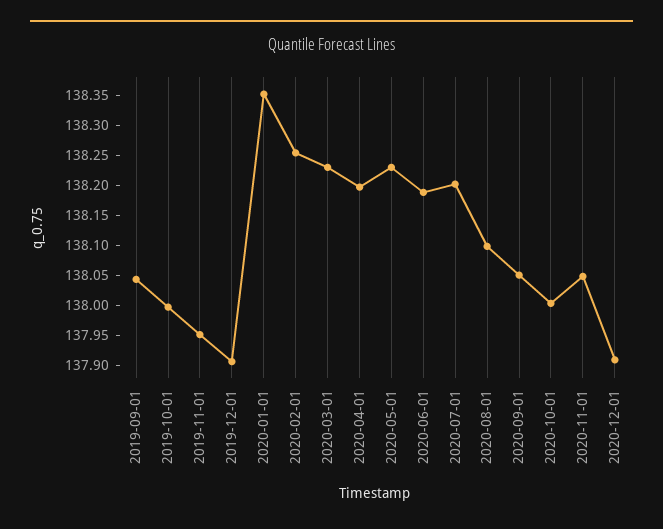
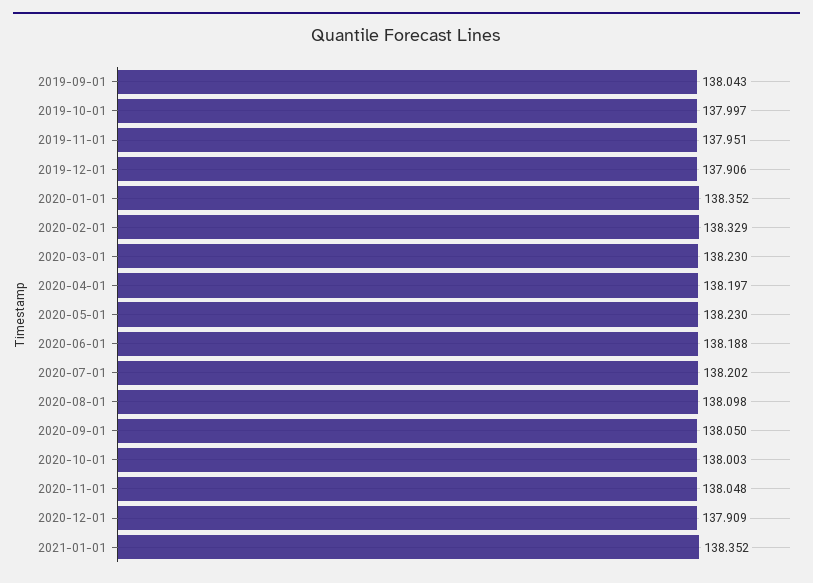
2020-02-01: 138.25 -> 138.329
2021-01-01: none -> 138.352

